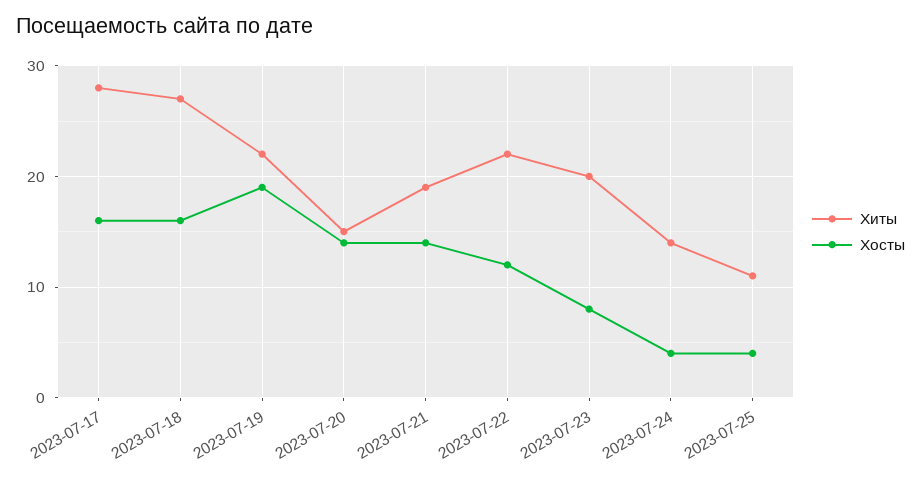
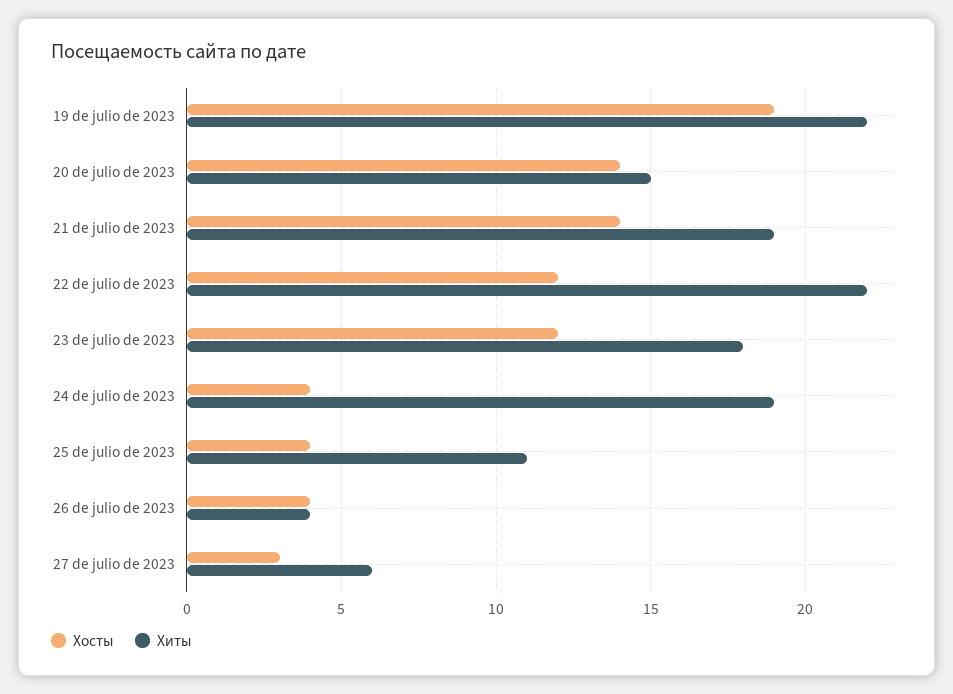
Хиты, 2023-07-17: 28 -> none
Хосты, 2023-07-17: 16 -> none
Хиты, 2023-07-18: 27 -> none
Хосты, 2023-07-18: 16 -> none
Хиты, 2023-07-23: 20 -> 18
Хосты, 2023-07-23: 8 -> 12
Хиты, 2023-07-24: 14 -> 19
Хосты, 26 de julio de 2023: none -> 4
Хиты, 26 de julio de 2023: none -> 4
Хосты, 27 de julio de 2023: none -> 3
Хиты, 27 de julio de 2023: none -> 6

